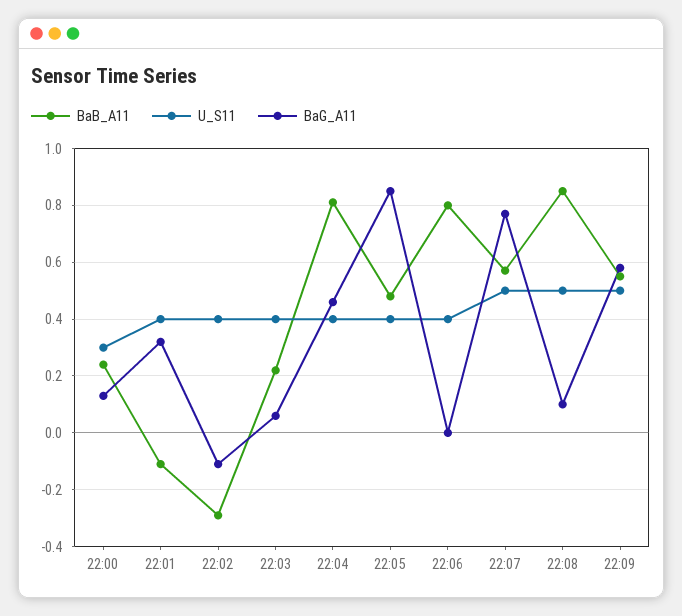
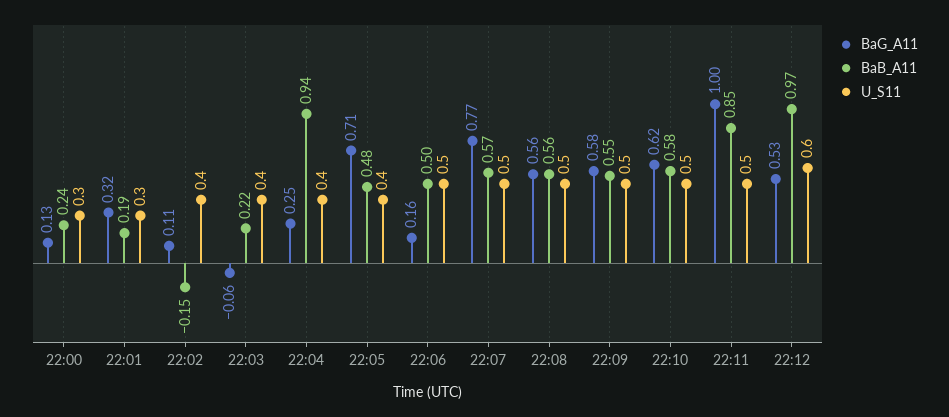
BaB_A11, 22:01: -0.1 -> 0.19
U_S11, 22:01: 0.4 -> 0.3
BaB_A11, 22:02: -0.3 -> -0.15
BaG_A11, 22:02: -0.1 -> 0.11
BaG_A11, 22:03: 0.05 -> -0.06
BaB_A11, 22:04: 0.8 -> 0.94
BaG_A11, 22:04: 0.45 -> 0.25
BaG_A11, 22:05: 0.85 -> 0.71
BaB_A11, 22:06: 0.8 -> 0.5
U_S11, 22:06: 0.4 -> 0.5
BaG_A11, 22:06: 0 -> 0.16
BaB_A11, 22:08: 0.85 -> 0.56
BaG_A11, 22:08: 0.1 -> 0.56
BaG_A11, 22:10: none -> 0.62
BaB_A11, 22:10: none -> 0.58
U_S11, 22:10: none -> 0.5
BaG_A11, 22:11: none -> 1
BaB_A11, 22:11: none -> 0.85
U_S11, 22:11: none -> 0.5
BaG_A11, 22:12: none -> 0.53
BaB_A11, 22:12: none -> 0.97
U_S11, 22:12: none -> 0.6

